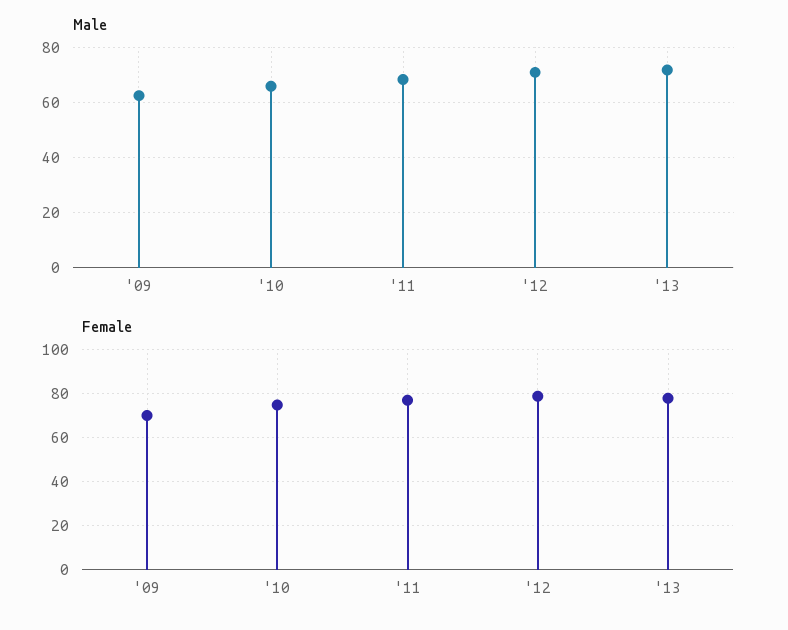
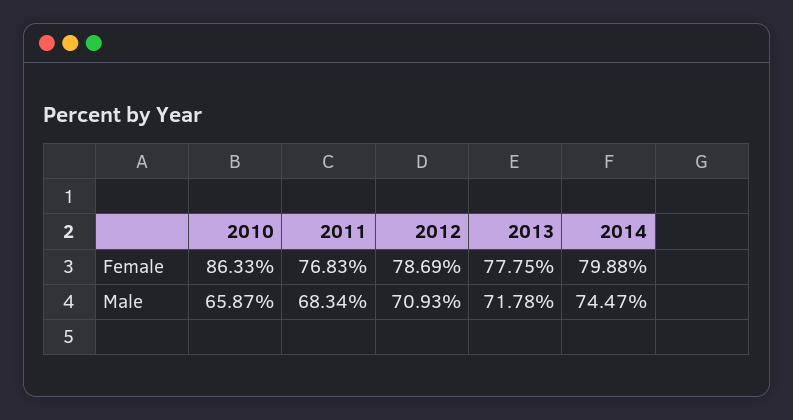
Male, '09: 62.5 -> none
Female, '09: 70 -> none
Female, '10: 75 -> 86.33
Female, 2014: none -> 79.88
Male, 2014: none -> 74.47

